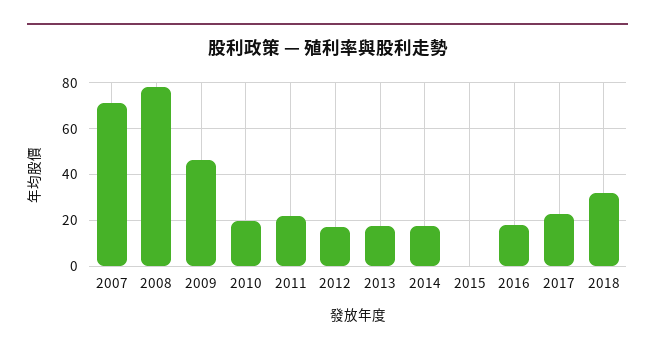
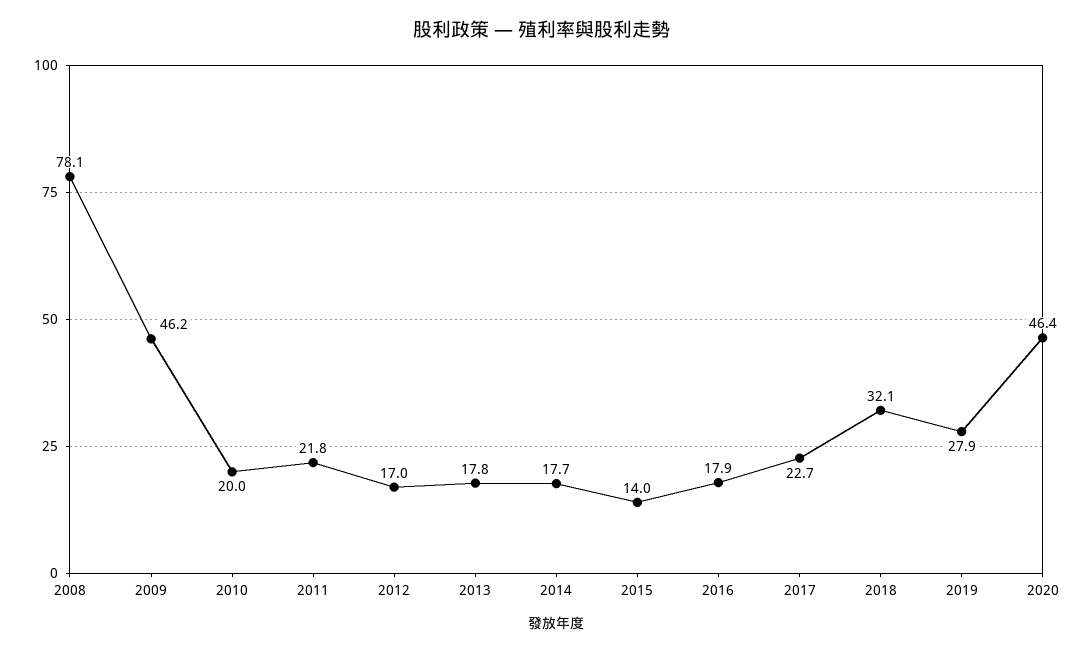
2007: 70 -> none
2015: 0 -> 14
2019: none -> 27.9
2020: none -> 46.4

